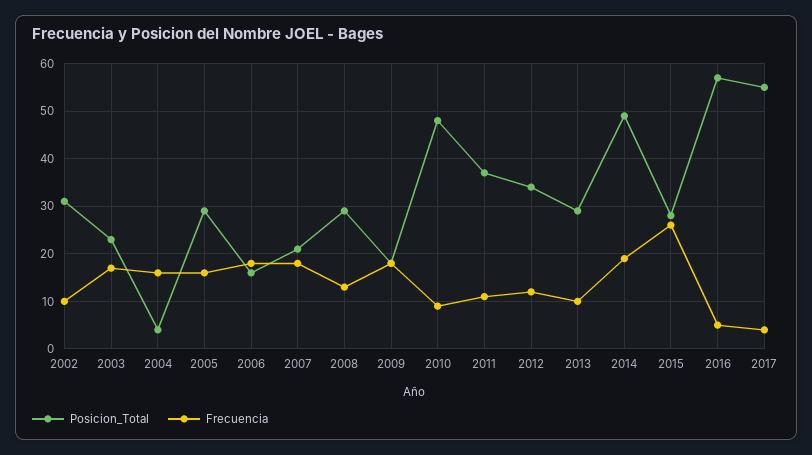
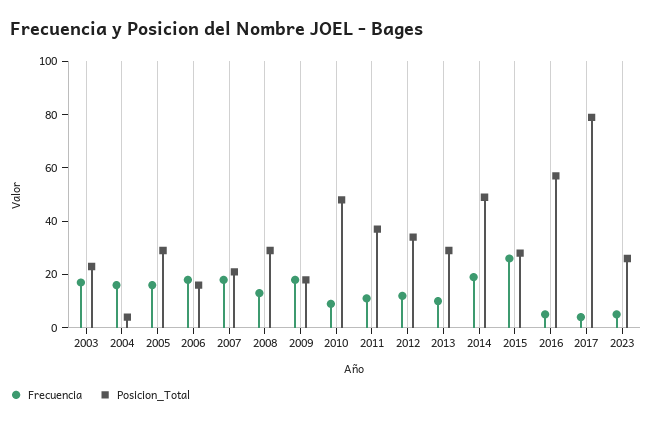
Posicion_Total, 2002: 30 -> none
Frecuencia, 2002: 10 -> none
Posicion_Total, 2017: 55 -> 80
Frecuencia, 2023: none -> 5
Posicion_Total, 2023: none -> 25

